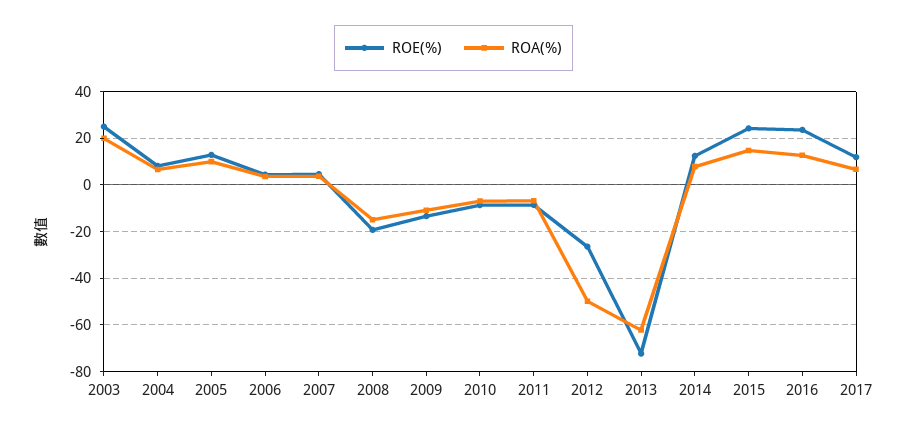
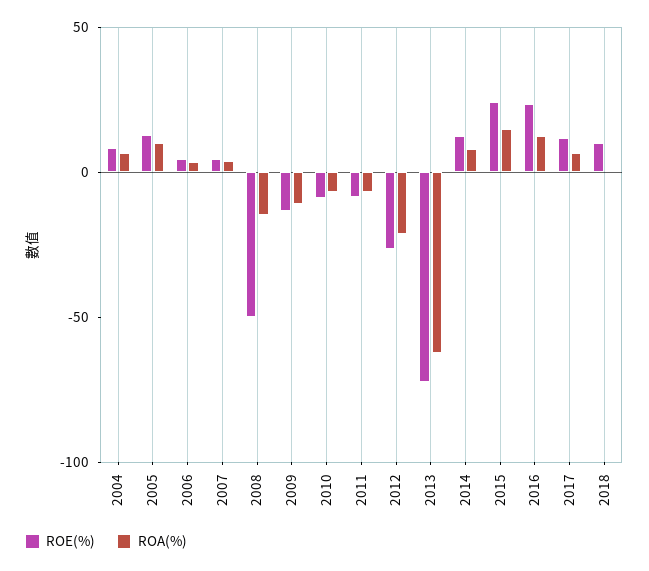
ROE(%), 2003: 25 -> none
ROA(%), 2003: 20 -> none
ROE(%), 2008: -20 -> -50
ROA(%), 2012: -50 -> -20
ROE(%), 2018: none -> 10
ROA(%), 2018: none -> 0

